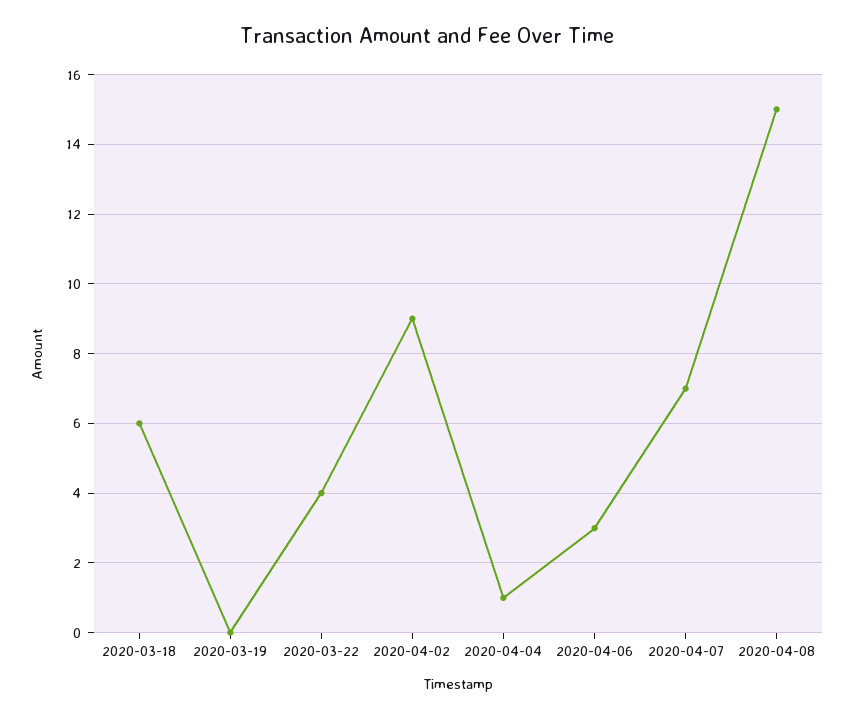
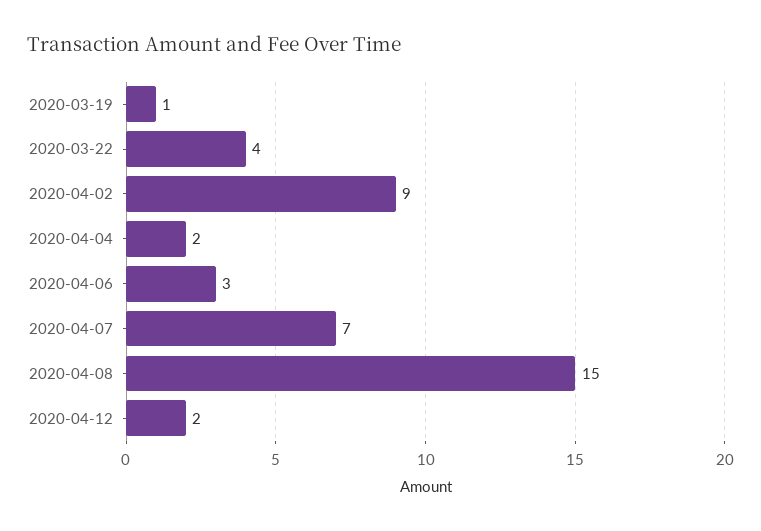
2020-03-18: 6 -> none
2020-03-19: 0 -> 1
2020-04-04: 1 -> 2
2020-04-12: none -> 2

